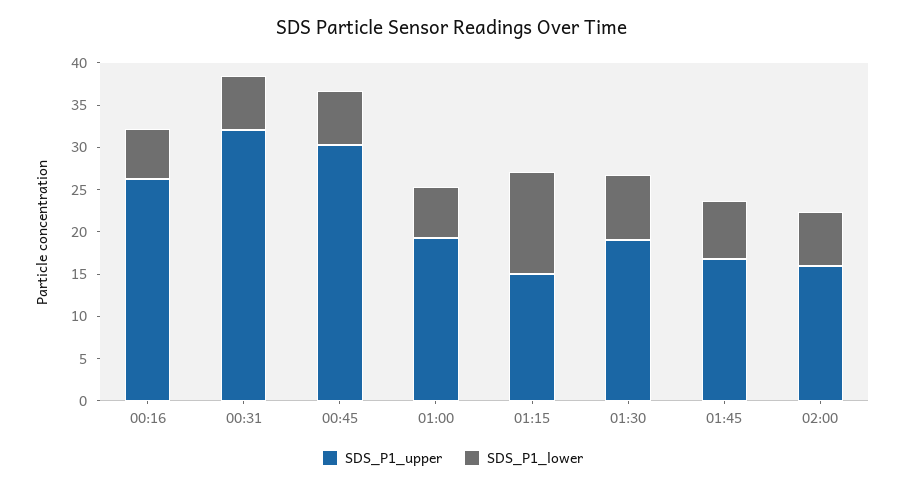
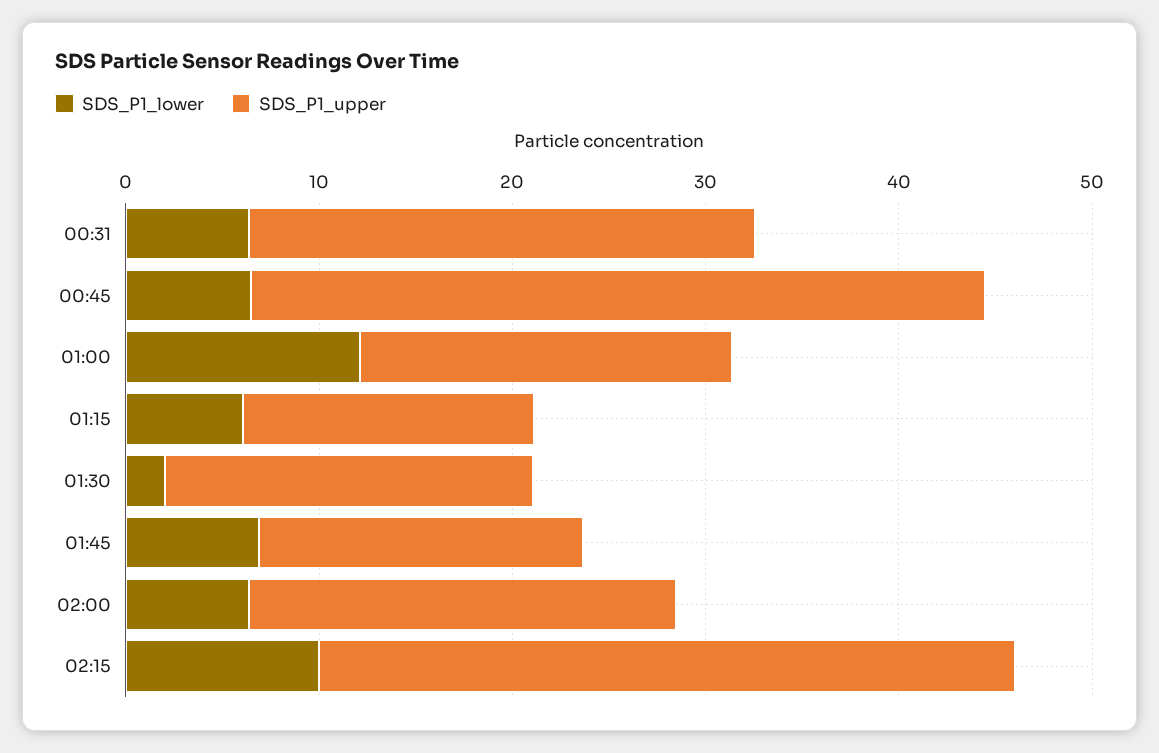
SDS_P1_upper, 00:16: 26 -> none
SDS_P1_lower, 00:16: 6 -> none
SDS_P1_upper, 00:31: 32 -> 26
SDS_P1_upper, 00:45: 30 -> 38
SDS_P1_lower, 01:00: 6 -> 12
SDS_P1_lower, 01:15: 12 -> 6
SDS_P1_lower, 01:30: 8 -> 2
SDS_P1_upper, 02:00: 16 -> 22
SDS_P1_lower, 02:15: none -> 10
SDS_P1_upper, 02:15: none -> 36

